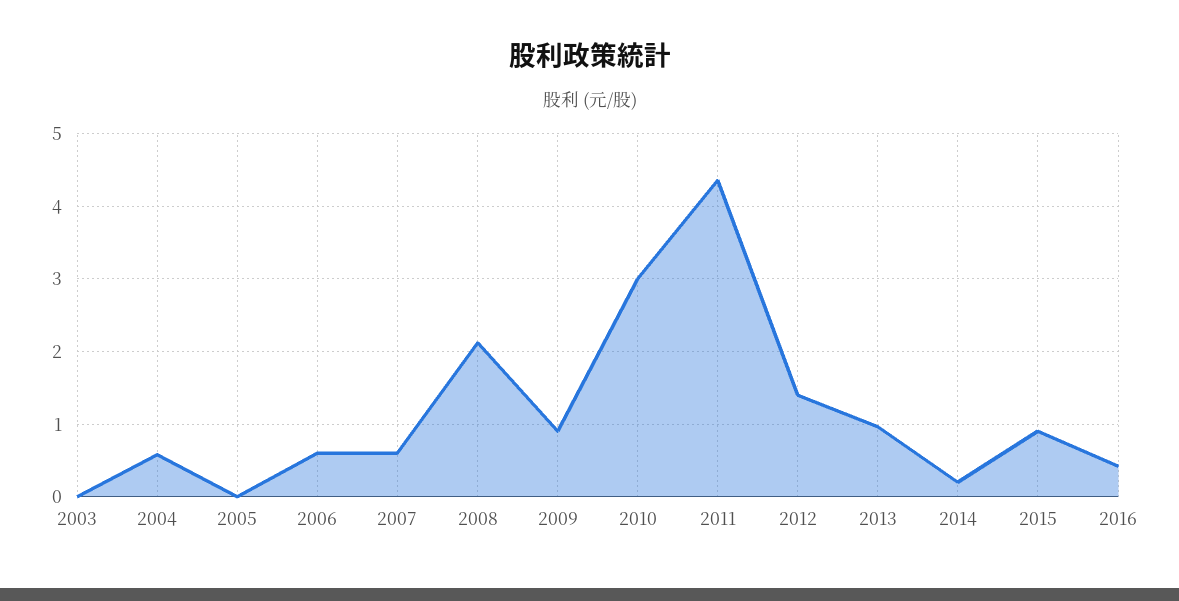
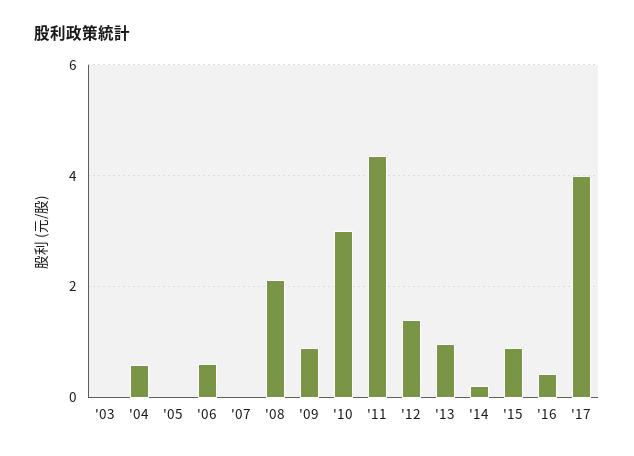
2007: 0.6 -> 0
'17: none -> 4

